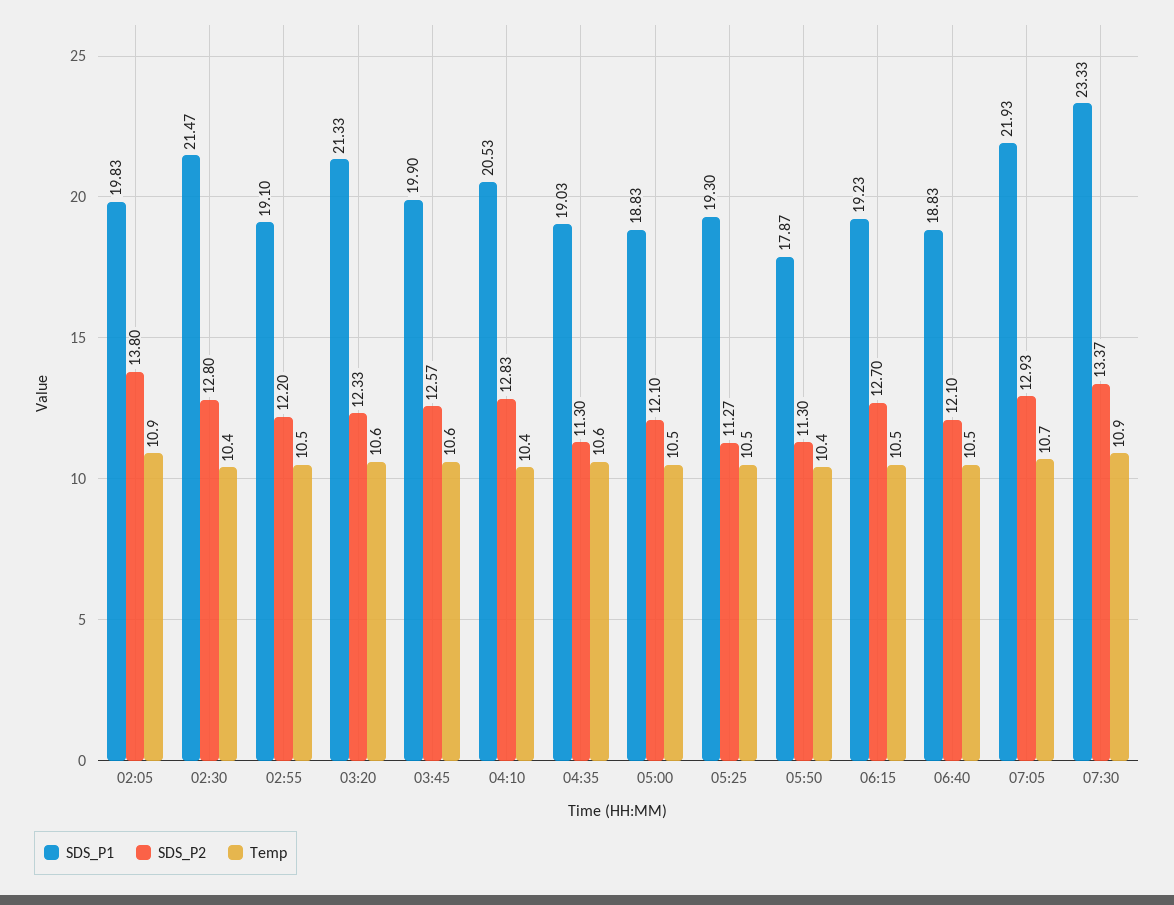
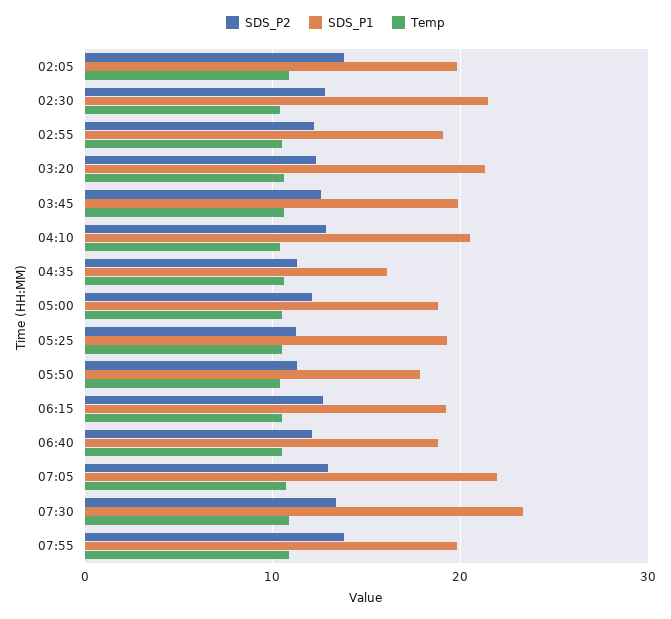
SDS_P1, 04:35: 19.03 -> 16
SDS_P2, 07:55: none -> 14
SDS_P1, 07:55: none -> 20
Temp, 07:55: none -> 11

